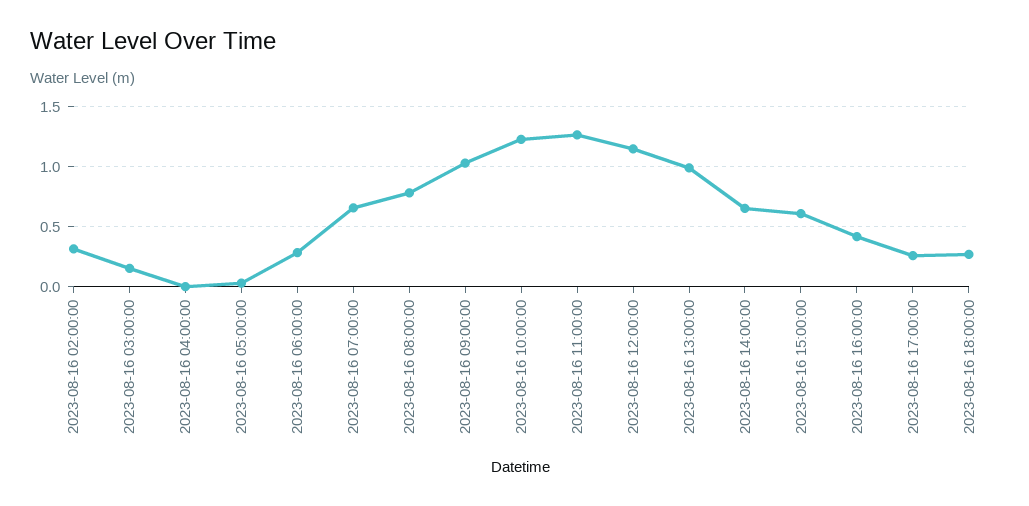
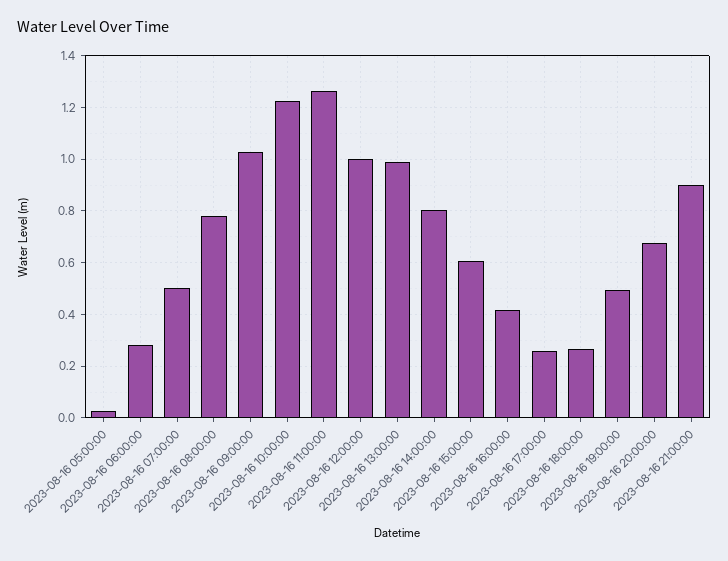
2023-08-16 02:00:00: 0.3 -> none
2023-08-16 03:00:00: 0.15 -> none
2023-08-16 04:00:00: 0 -> none
2023-08-16 07:00:00: 0.65 -> 0.5
2023-08-16 12:00:00: 1.15 -> 1
2023-08-16 14:00:00: 0.65 -> 0.8
2023-08-16 19:00:00: none -> 0.5
2023-08-16 20:00:00: none -> 0.675
2023-08-16 21:00:00: none -> 0.9

